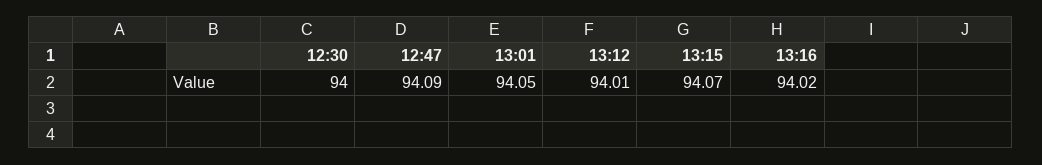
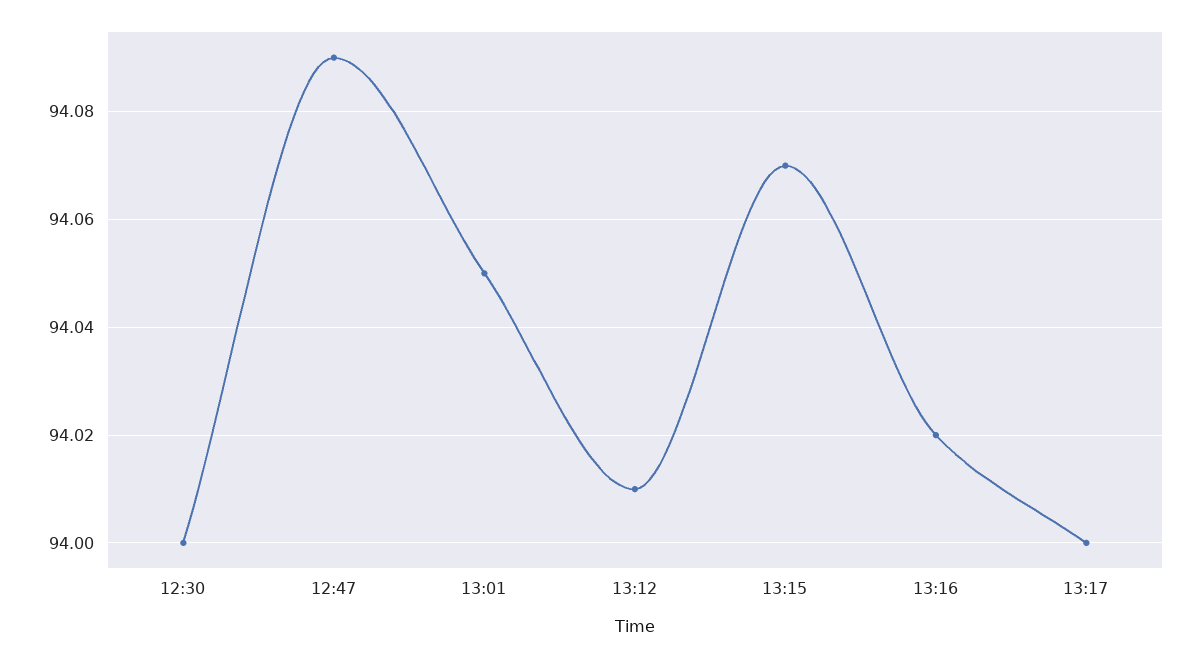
13:17: none -> 94

